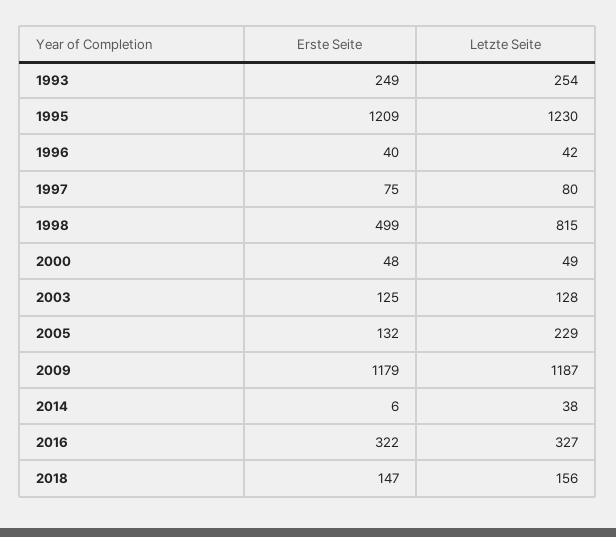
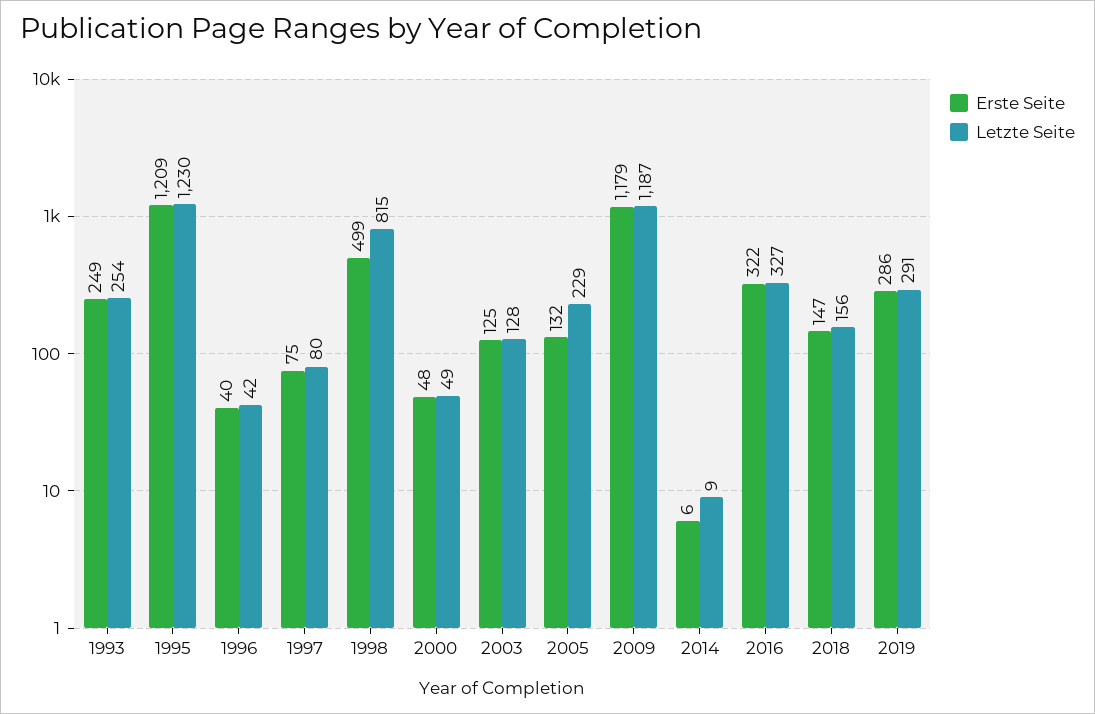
Letzte Seite, 2014: 38 -> 9
Erste Seite, 2019: none -> 286
Letzte Seite, 2019: none -> 291

